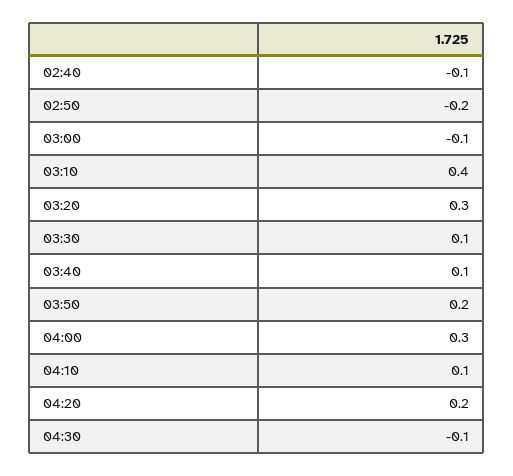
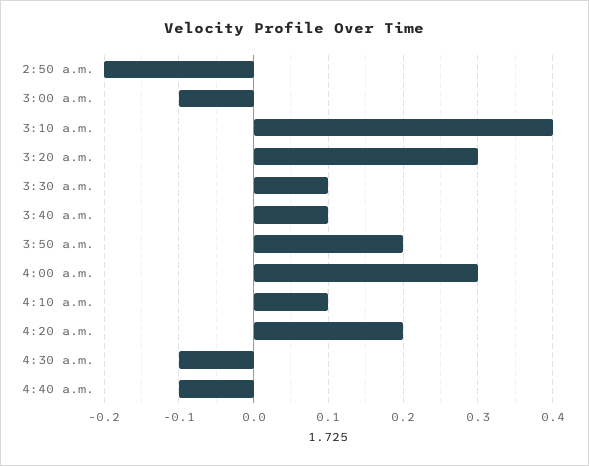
02:40: -0.1 -> none
4:40 a.m.: none -> -0.1

